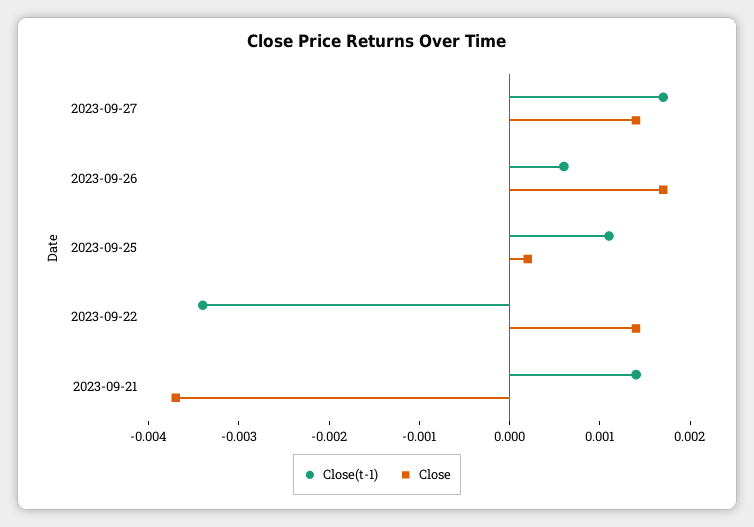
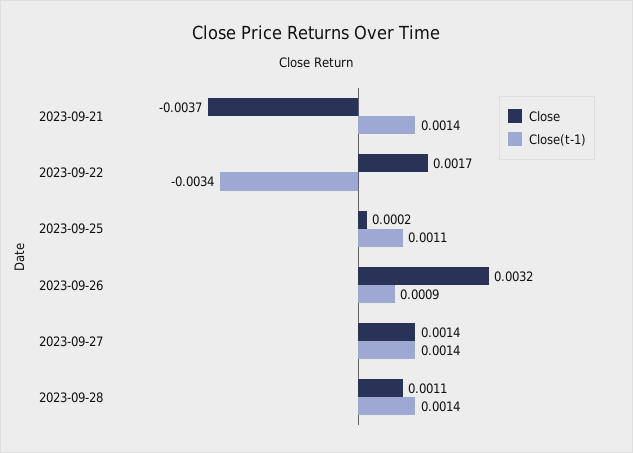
Close(t-1), 2023-09-27: 0.0017 -> 0.0014
Close(t-1), 2023-09-26: 0.0006 -> 0.0009
Close, 2023-09-26: 0.0017 -> 0.0032
Close, 2023-09-22: 0.0014 -> 0.0017
Close, 2023-09-28: none -> 0.0011
Close(t-1), 2023-09-28: none -> 0.0014

